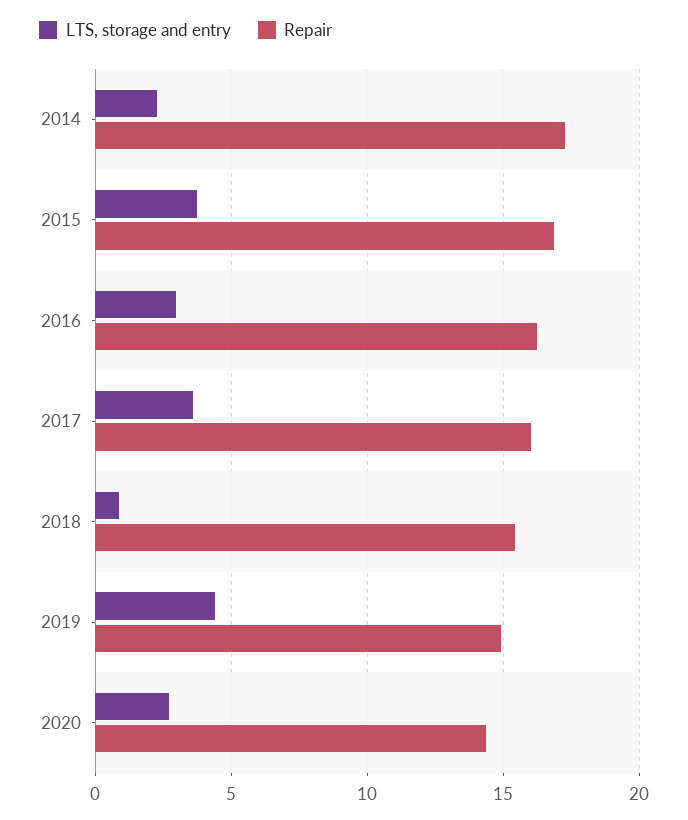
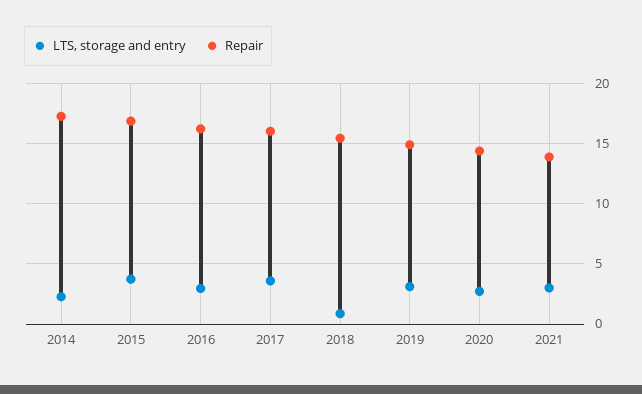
LTS, storage and entry, 2019: 4.5 -> 3
LTS, storage and entry, 2021: none -> 3
Repair, 2021: none -> 14

